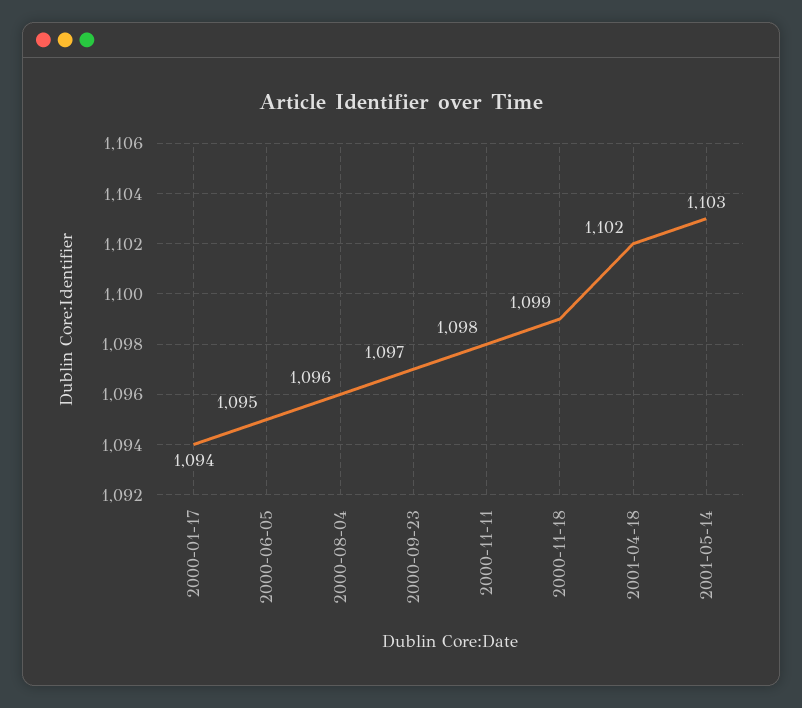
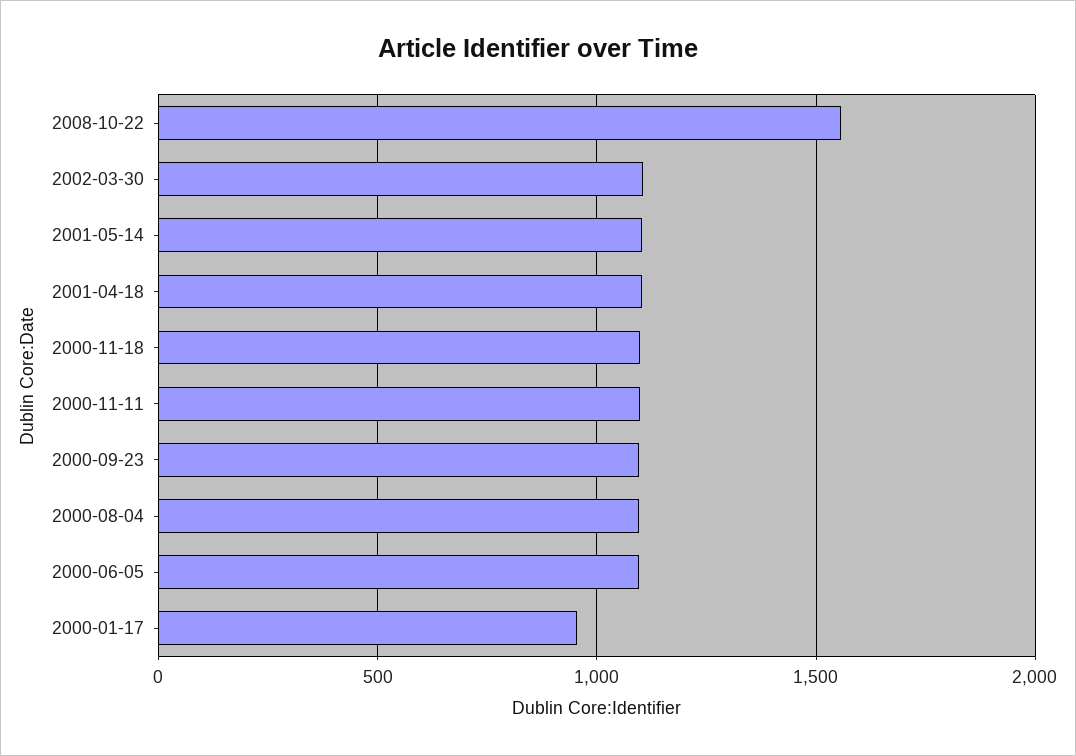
2000-01-17: 1094 -> 950
2008-10-22: none -> 1550
2002-03-30: none -> 1100

